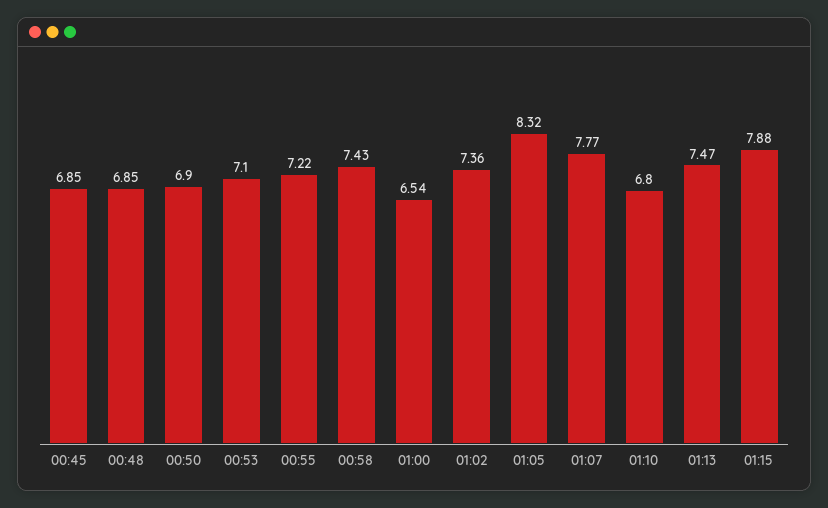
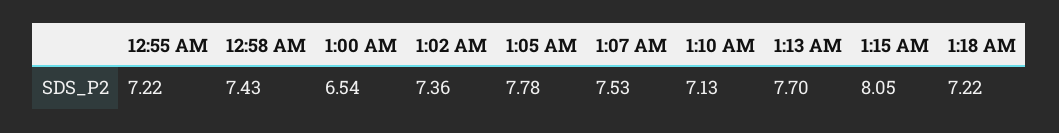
00:45: 6.85 -> none
00:48: 6.85 -> none
00:50: 6.9 -> none
00:53: 7.1 -> none
01:05: 8.32 -> 7.78
01:07: 7.77 -> 7.53
01:10: 6.8 -> 7.13
01:13: 7.47 -> 7.7
01:15: 7.88 -> 8.05
1:18 AM: none -> 7.22

